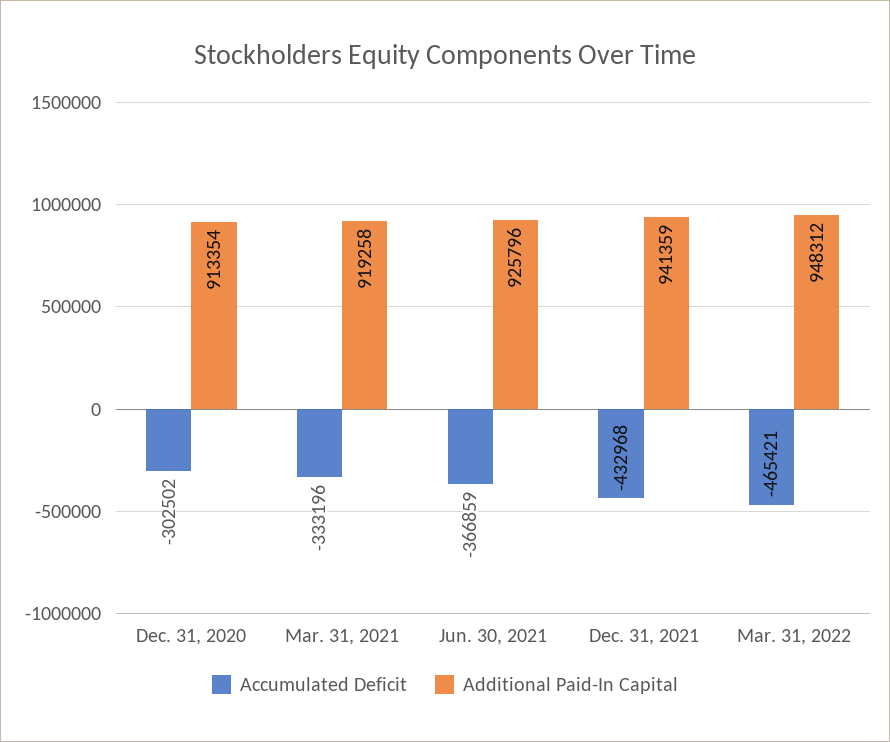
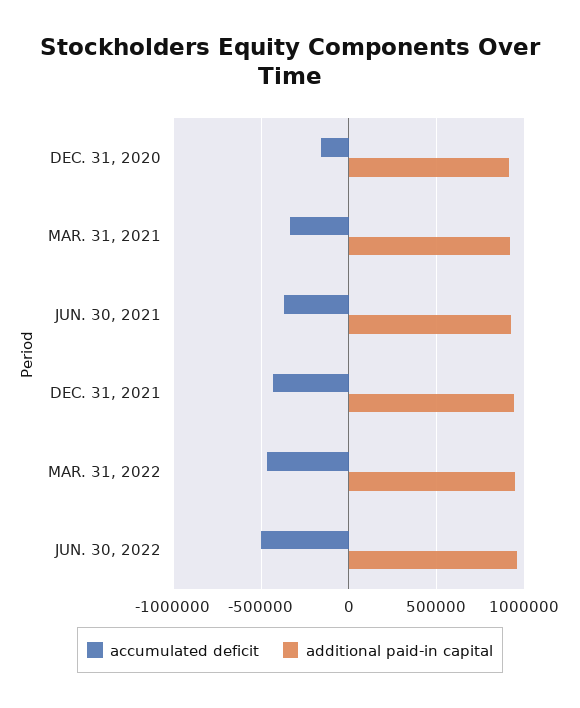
Accumulated Deficit, Dec. 31, 2020: -302502 -> -150000
Accumulated Deficit, JUN. 30, 2022: none -> -500000
Additional Paid-In Capital, JUN. 30, 2022: none -> 950000

